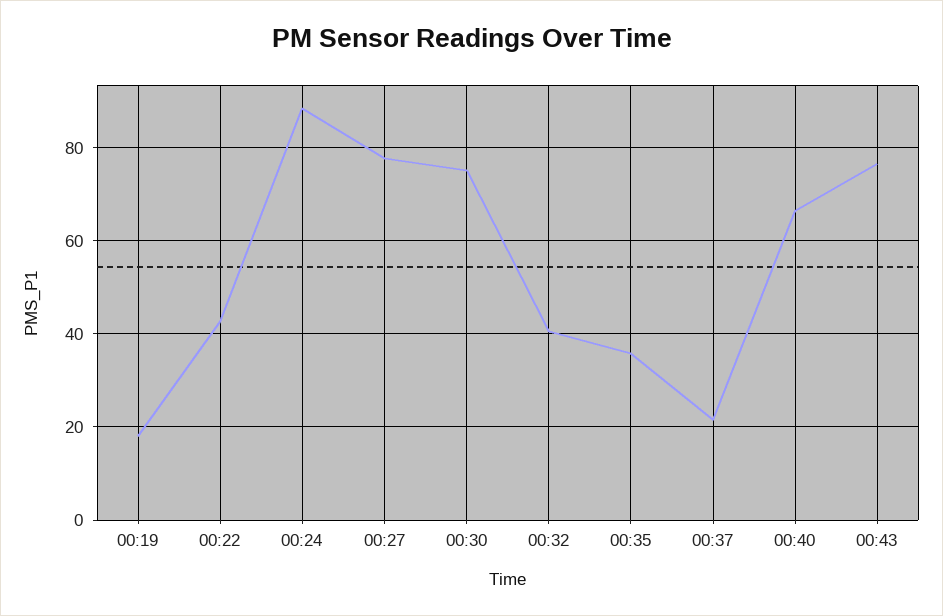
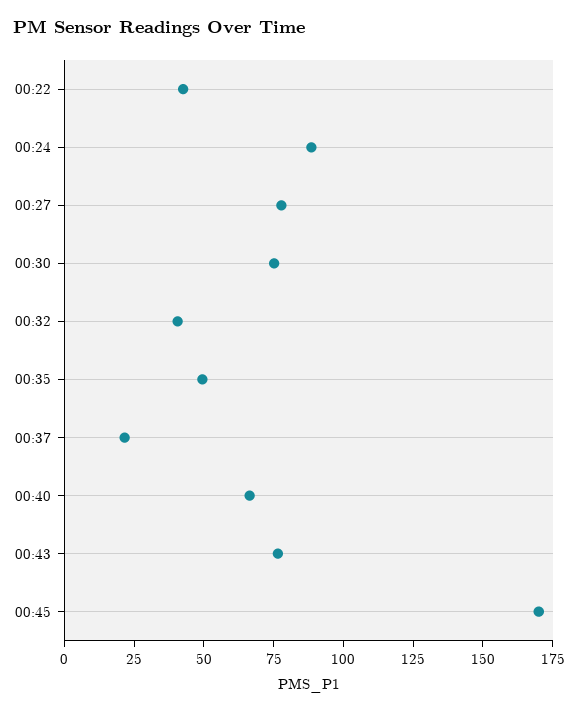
00:19: 18 -> none
00:35: 36 -> 50
00:45: none -> 170

